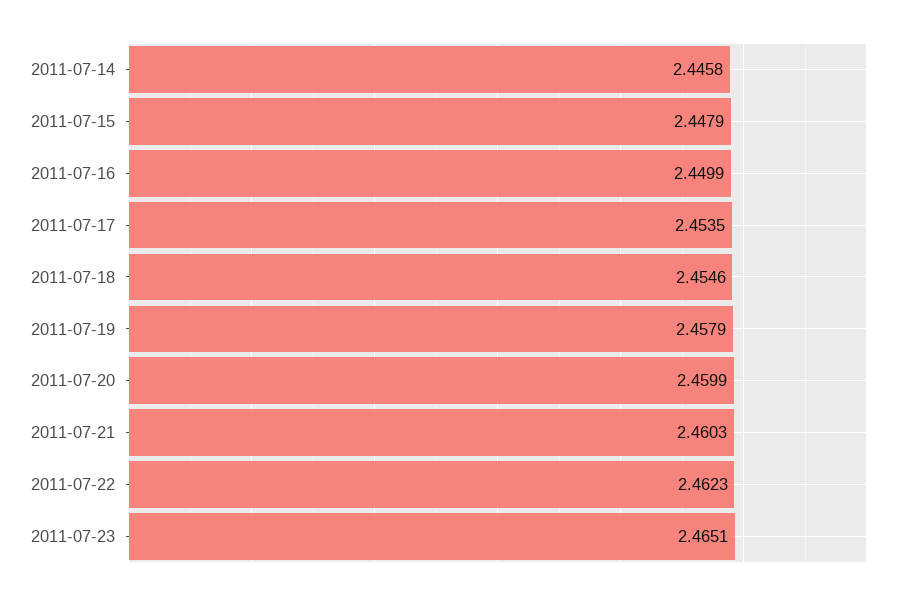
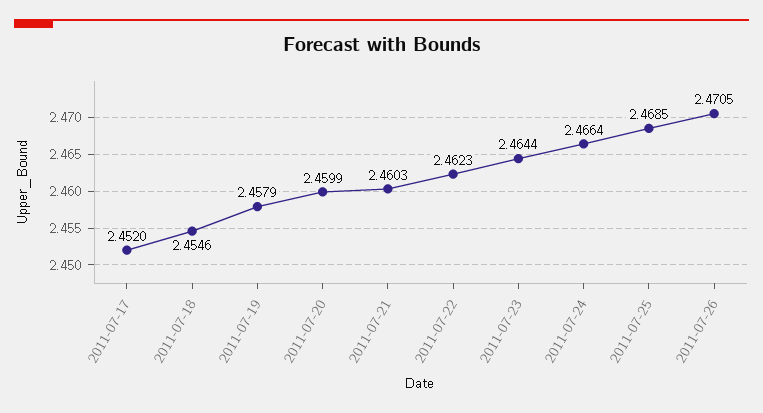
2011-07-14: 2.4458 -> none
2011-07-15: 2.4479 -> none
2011-07-16: 2.4499 -> none
2011-07-17: 2.4535 -> 2.452
2011-07-23: 2.4651 -> 2.4644
2011-07-24: none -> 2.4664
2011-07-25: none -> 2.4685
2011-07-26: none -> 2.4705

